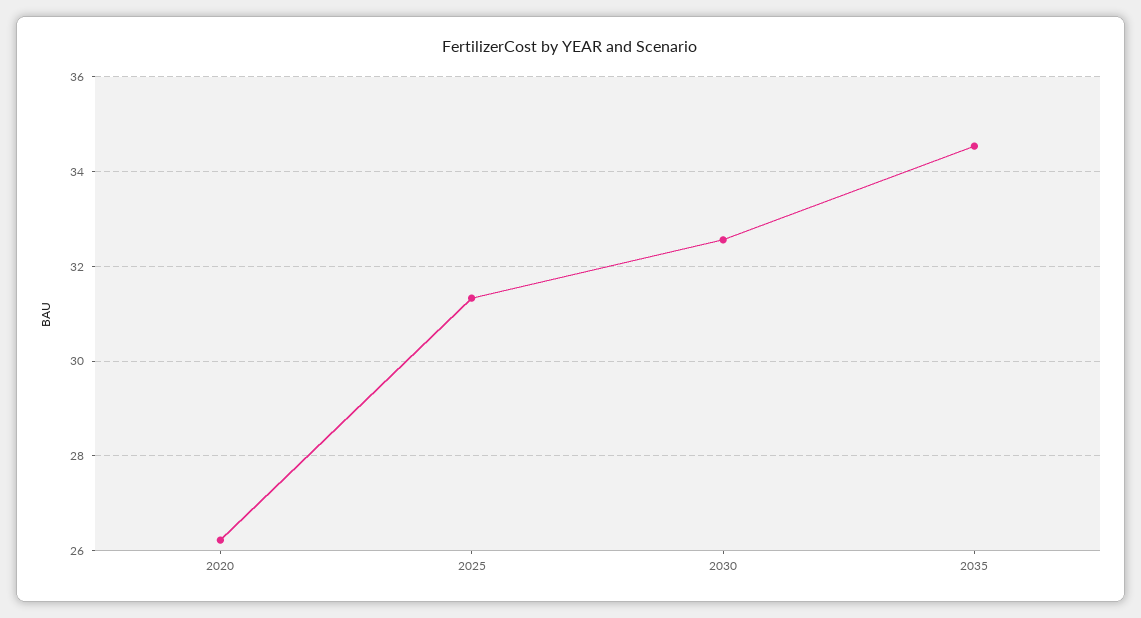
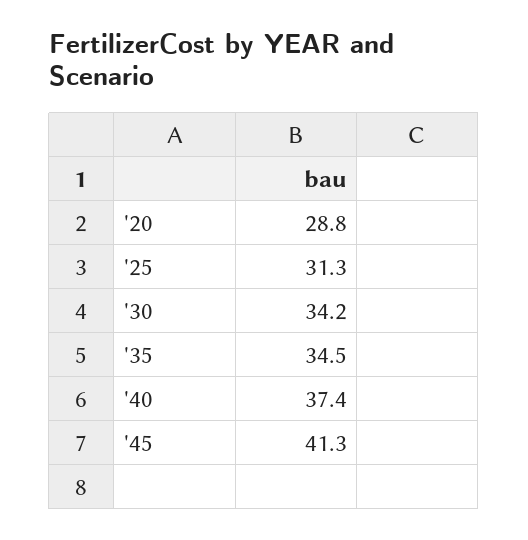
2020: 26.2 -> 28.8
2030: 32.6 -> 34.2
'40: none -> 37.4
'45: none -> 41.3

